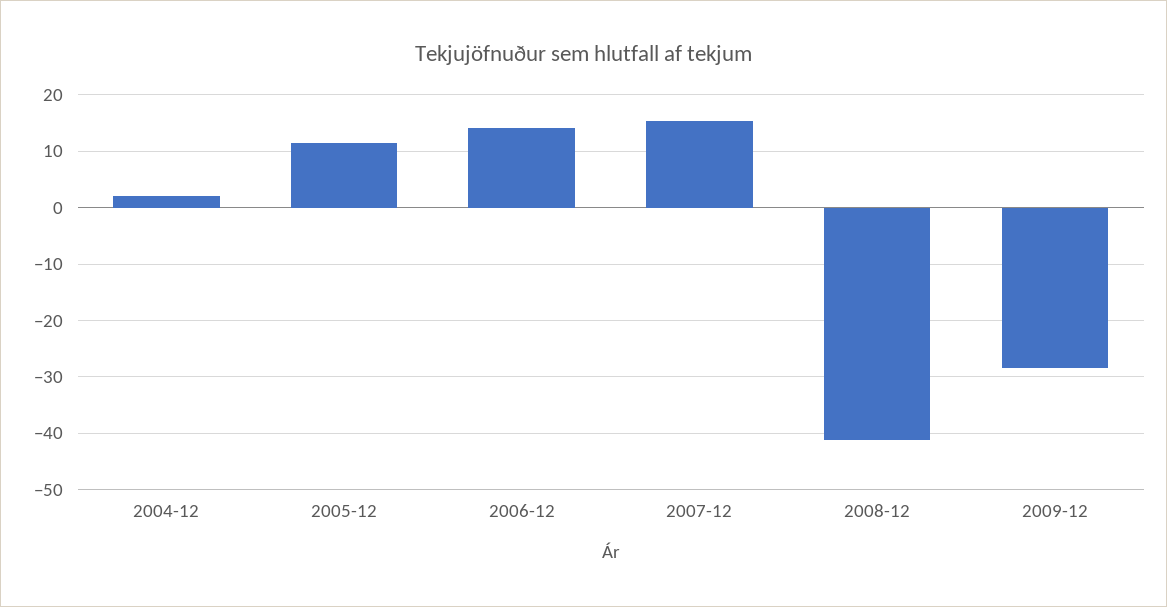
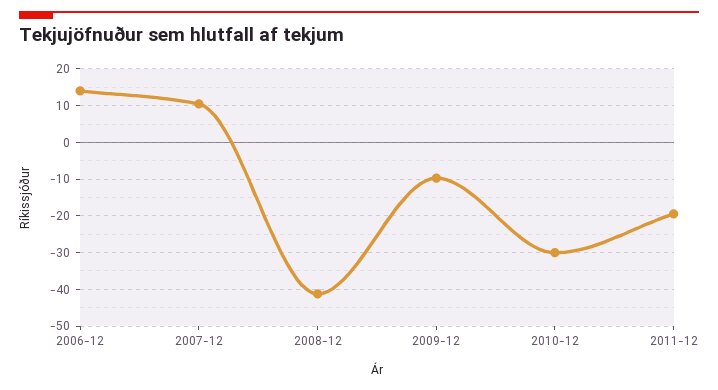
2004-12: 2 -> none
2005-12: 12 -> none
2007-12: 16 -> 10
2009-12: -28 -> -10
2010-12: none -> -30
2011-12: none -> -20

